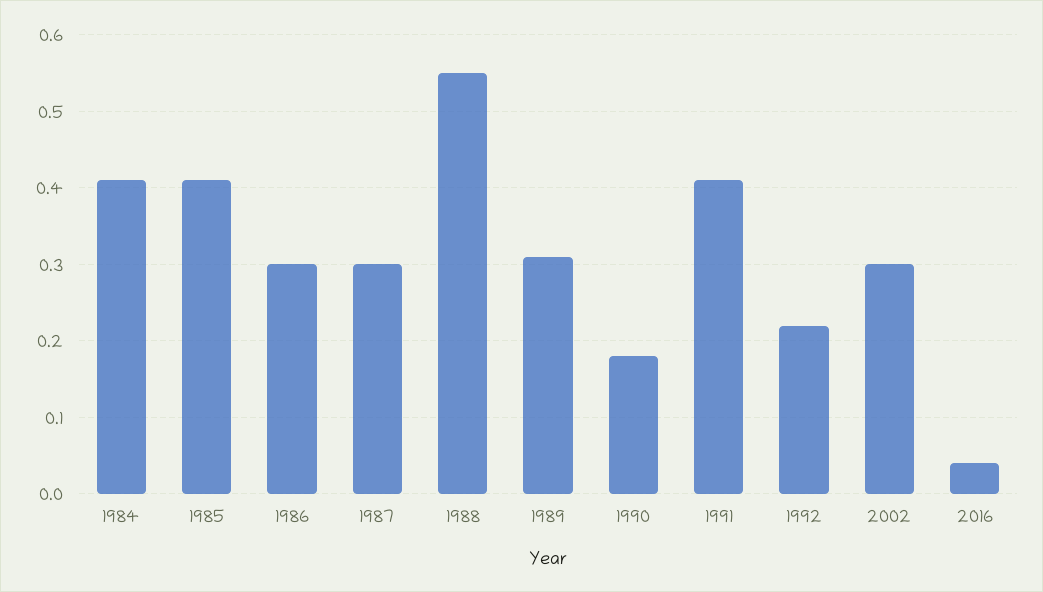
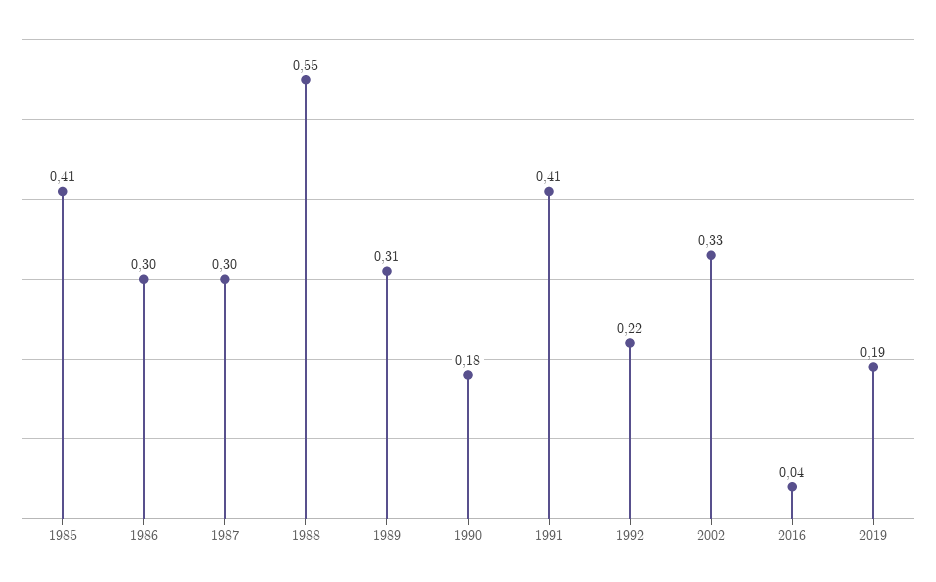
1984: 0.41 -> none
2002: 0.3 -> 0.33
2019: none -> 0.19

